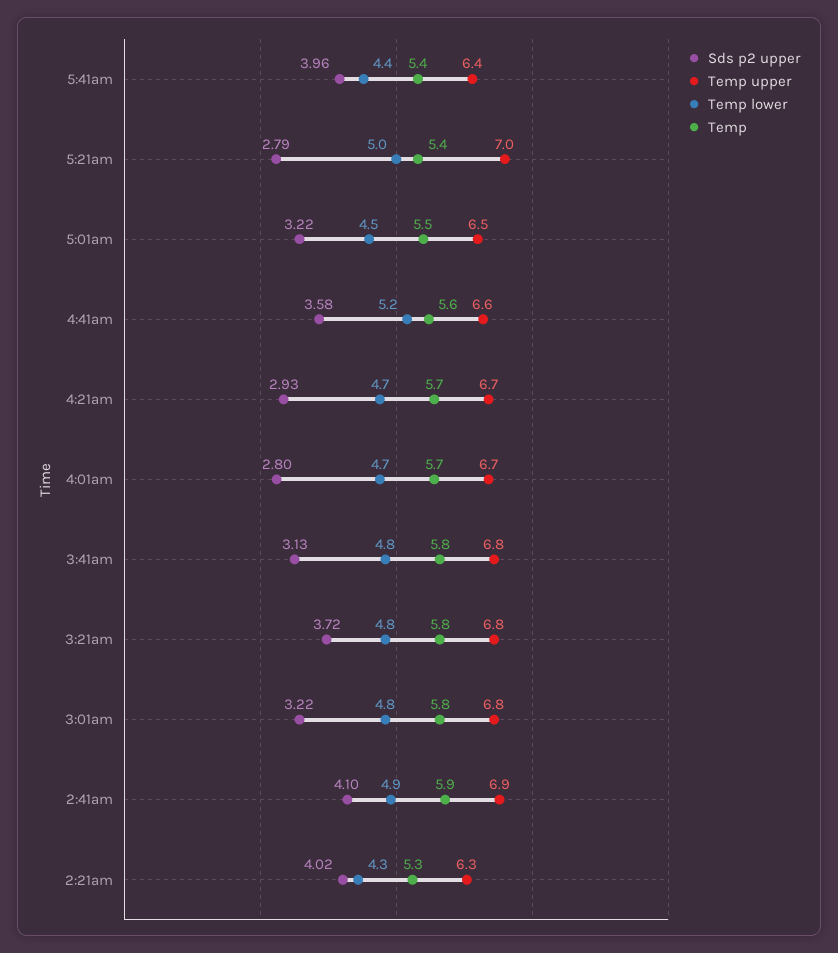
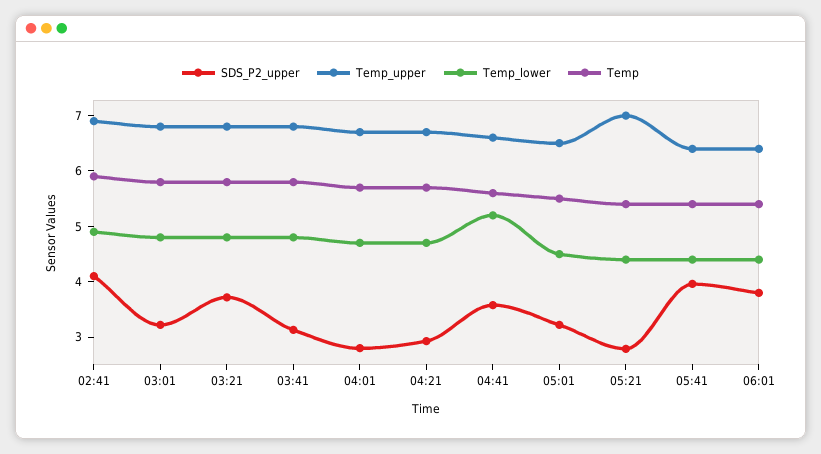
Temp lower, 5:21am: 5 -> 4.4
Sds p2 upper, 2:21am: 4.02 -> none
Temp upper, 2:21am: 6.3 -> none
Temp lower, 2:21am: 4.3 -> none
Temp, 2:21am: 5.3 -> none
Sds p2 upper, 06:01: none -> 3.8
Temp upper, 06:01: none -> 6.4
Temp lower, 06:01: none -> 4.4
Temp, 06:01: none -> 5.4

